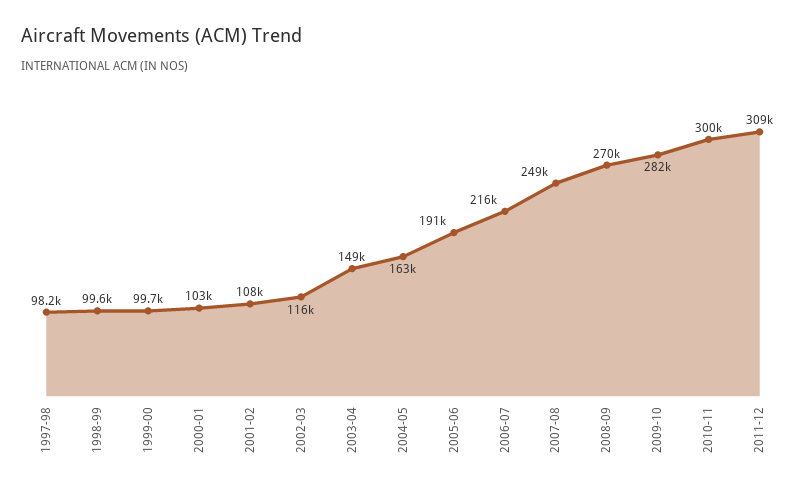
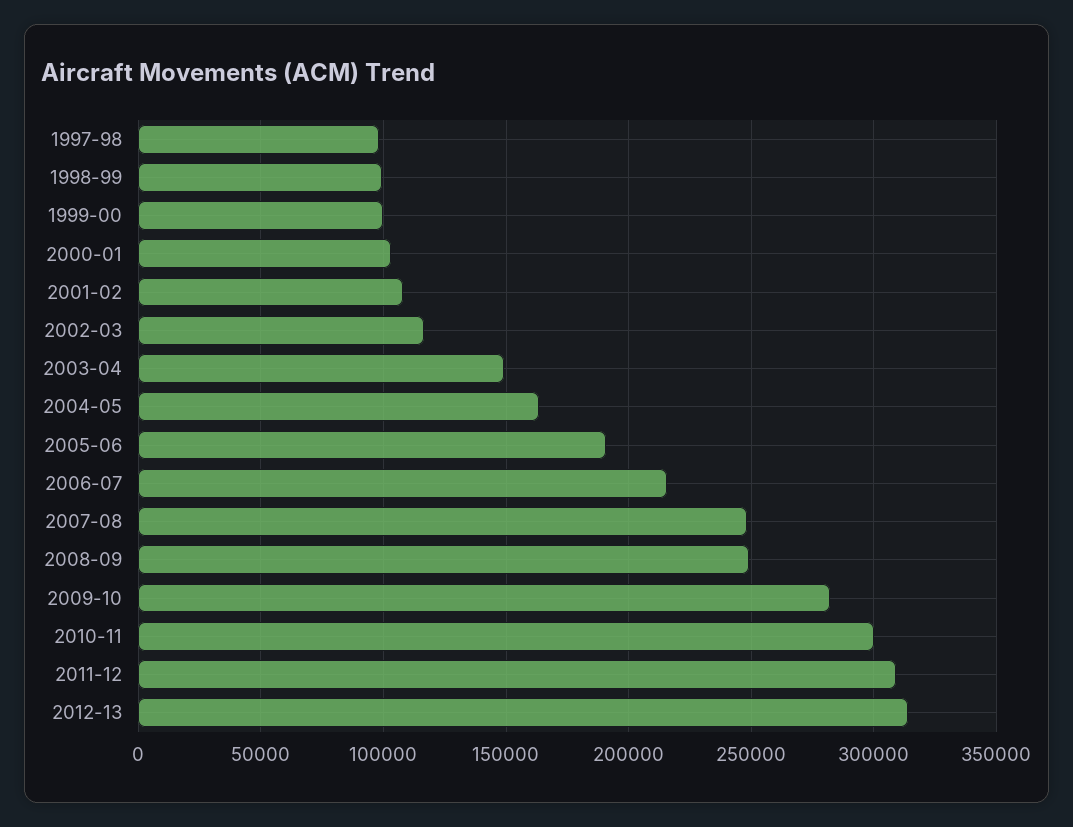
2008-09: 270000 -> 250000
2012-13: none -> 315000

